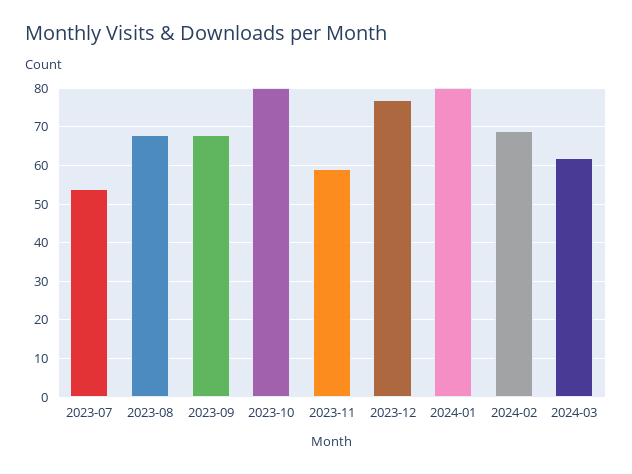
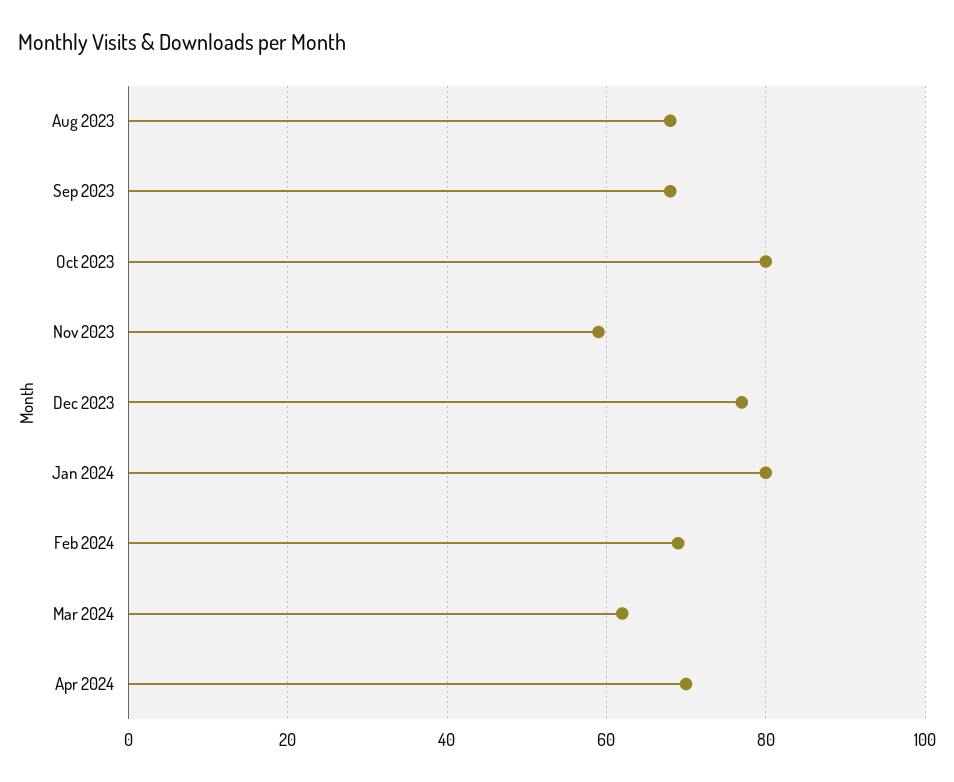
2023-07: 55 -> none
Apr 2024: none -> 70

